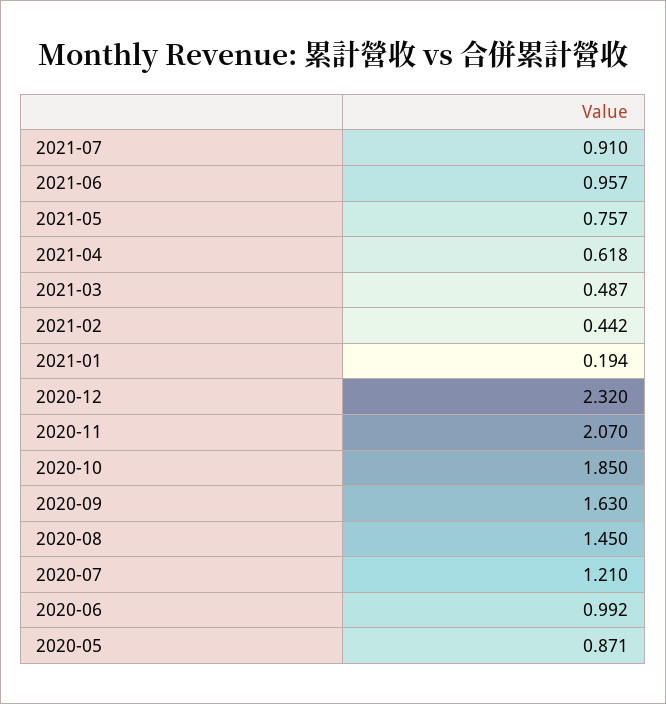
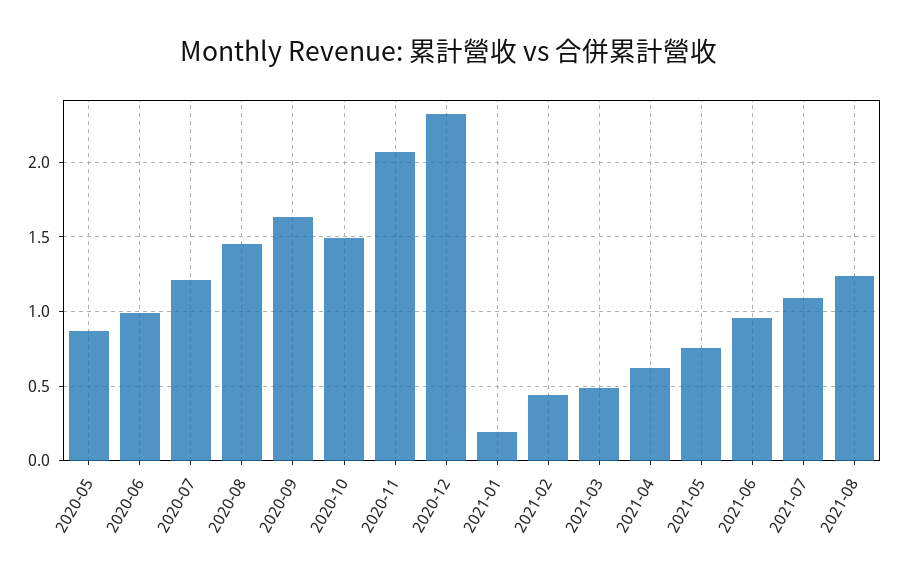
2021-07: 0.91 -> 1.1
2020-10: 1.85 -> 1.5
2021-08: none -> 1.25

